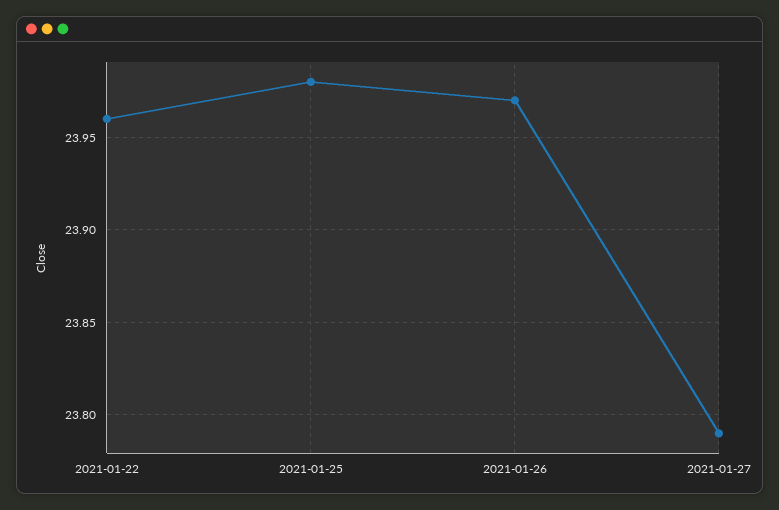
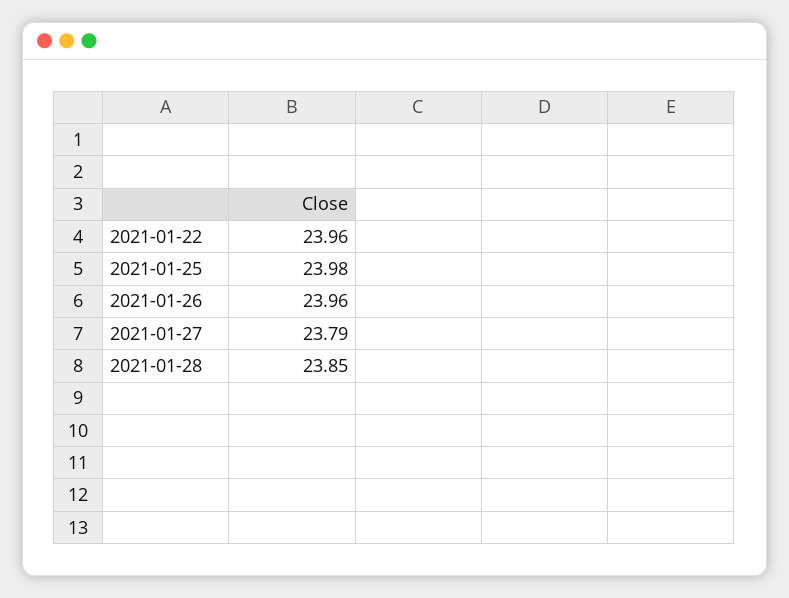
2021-01-26: 23.97 -> 23.96
2021-01-28: none -> 23.85

